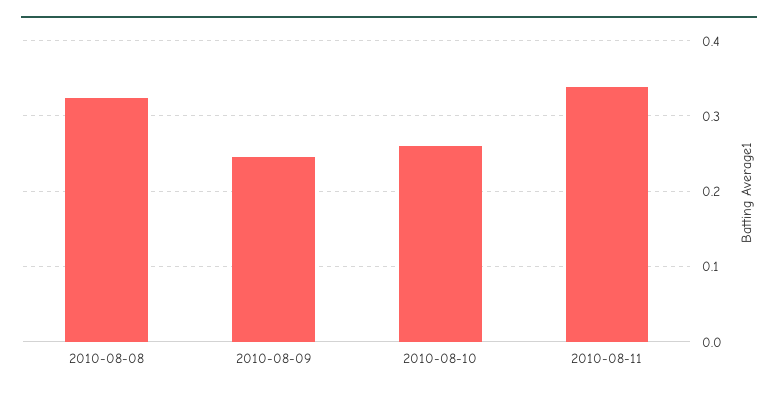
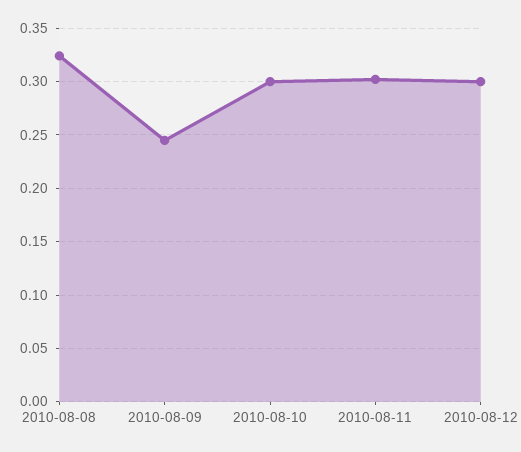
2010-08-10: 0.26 -> 0.3
2010-08-11: 0.34 -> 0.3
2010-08-12: none -> 0.3

